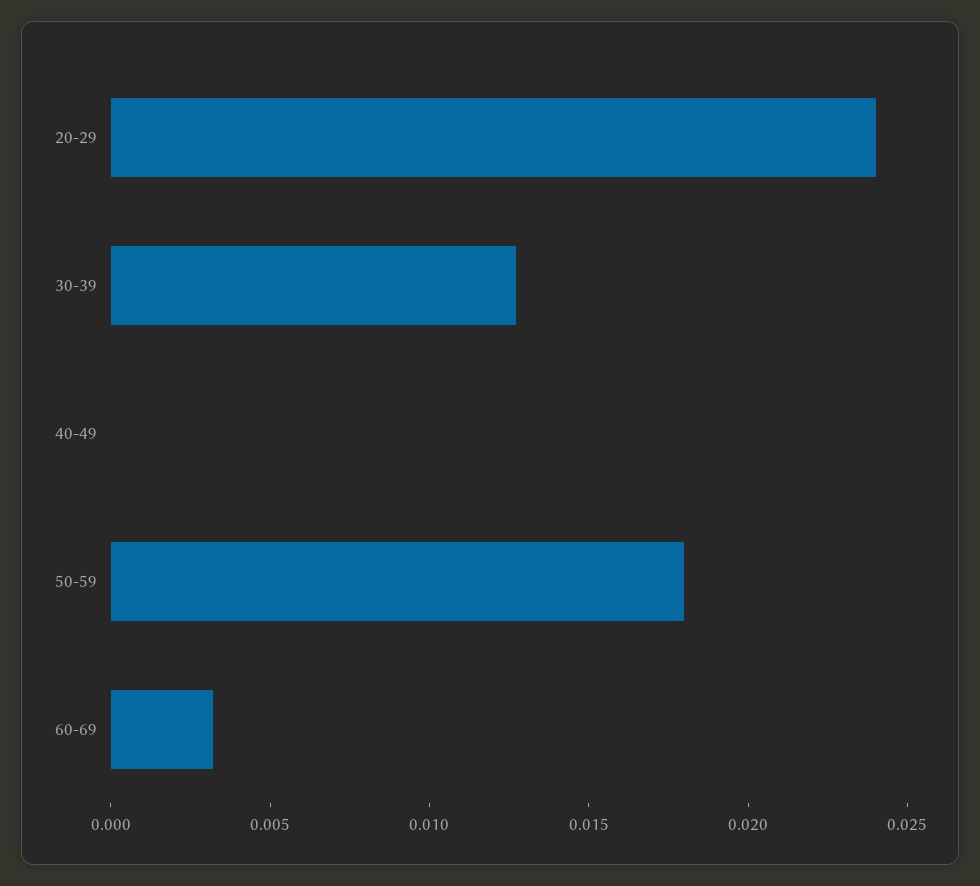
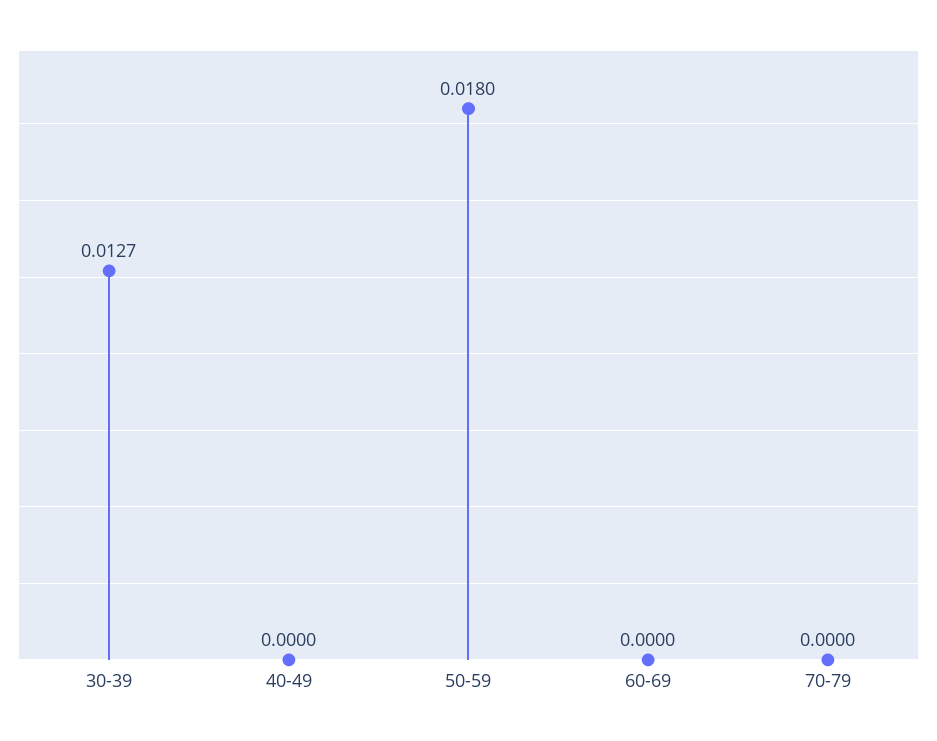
20-29: 0.024 -> none
60-69: 0.003 -> 0
70-79: none -> 0

